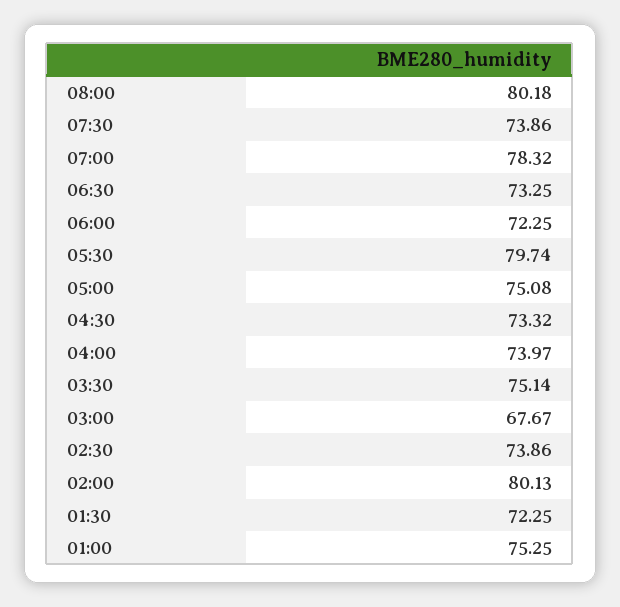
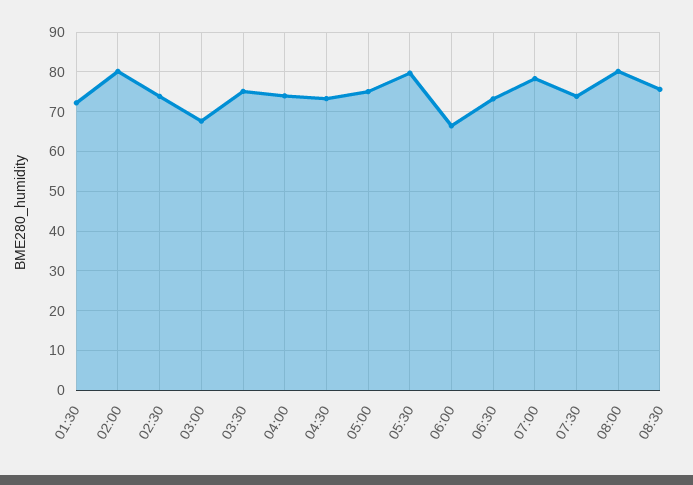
06:00: 72.25 -> 66
01:00: 75.25 -> none
08:30: none -> 76

